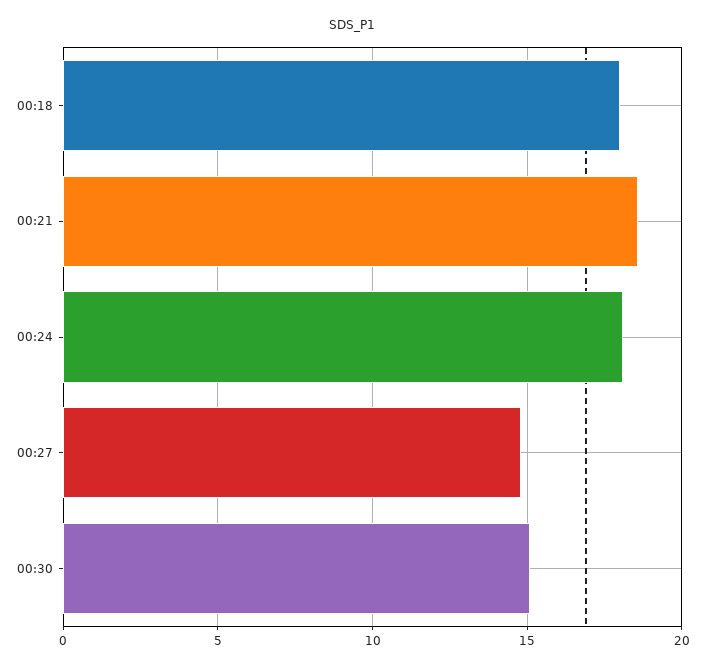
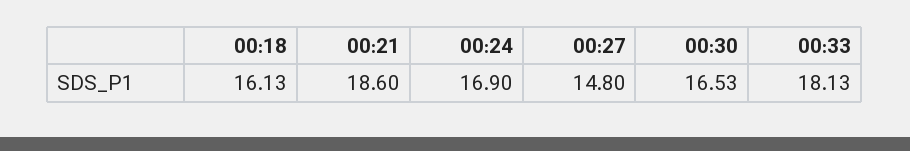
00:18: 18 -> 16.13
00:24: 18 -> 16.9
00:30: 15 -> 16.53
00:33: none -> 18.13

